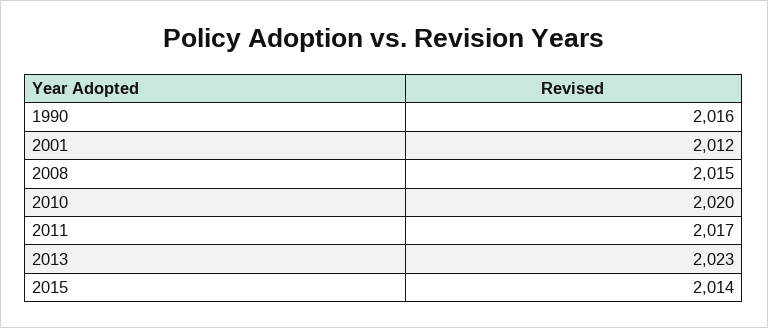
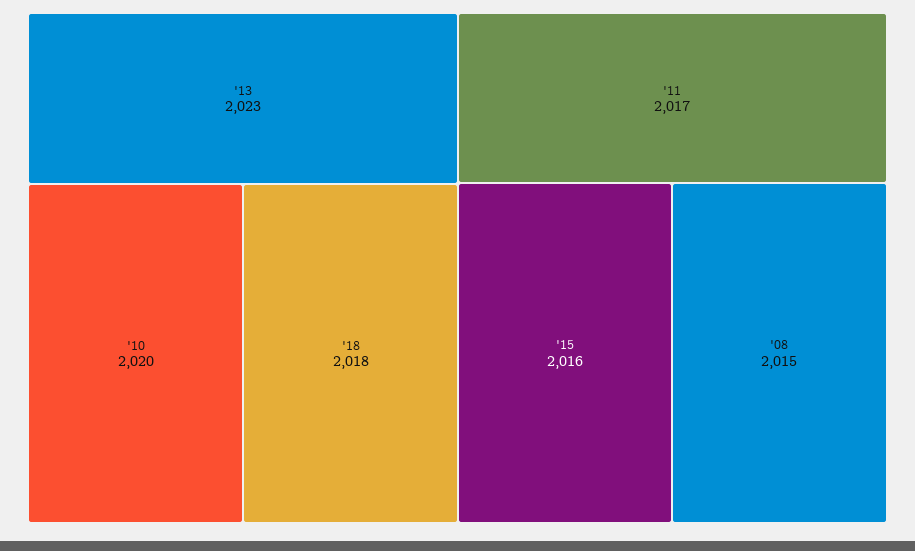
1990: 2016 -> none
2001: 2012 -> none
2015: 2014 -> 2016
'18: none -> 2018

